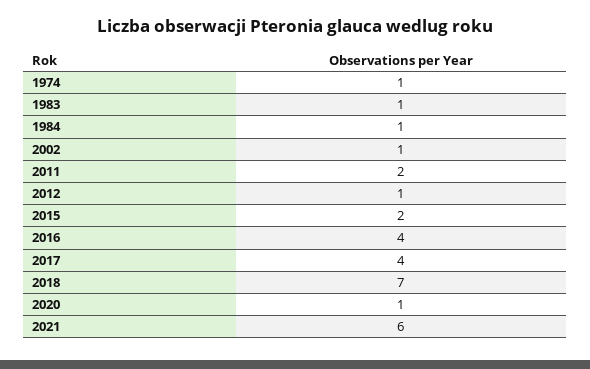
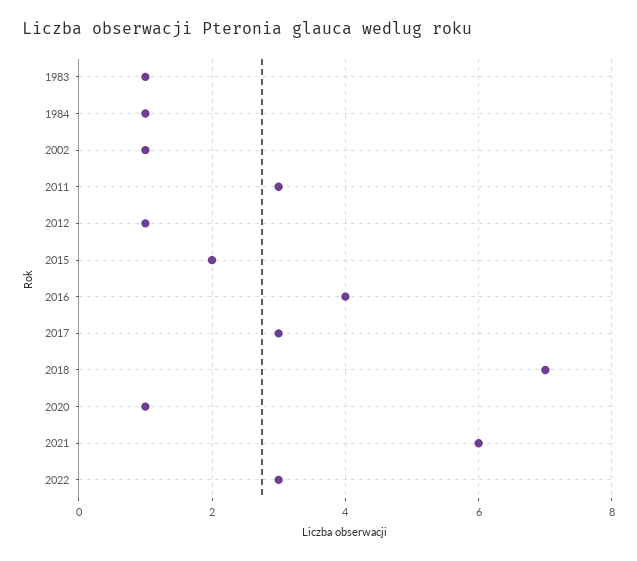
1974: 1 -> none
2011: 2 -> 3
2017: 4 -> 3
2022: none -> 3

